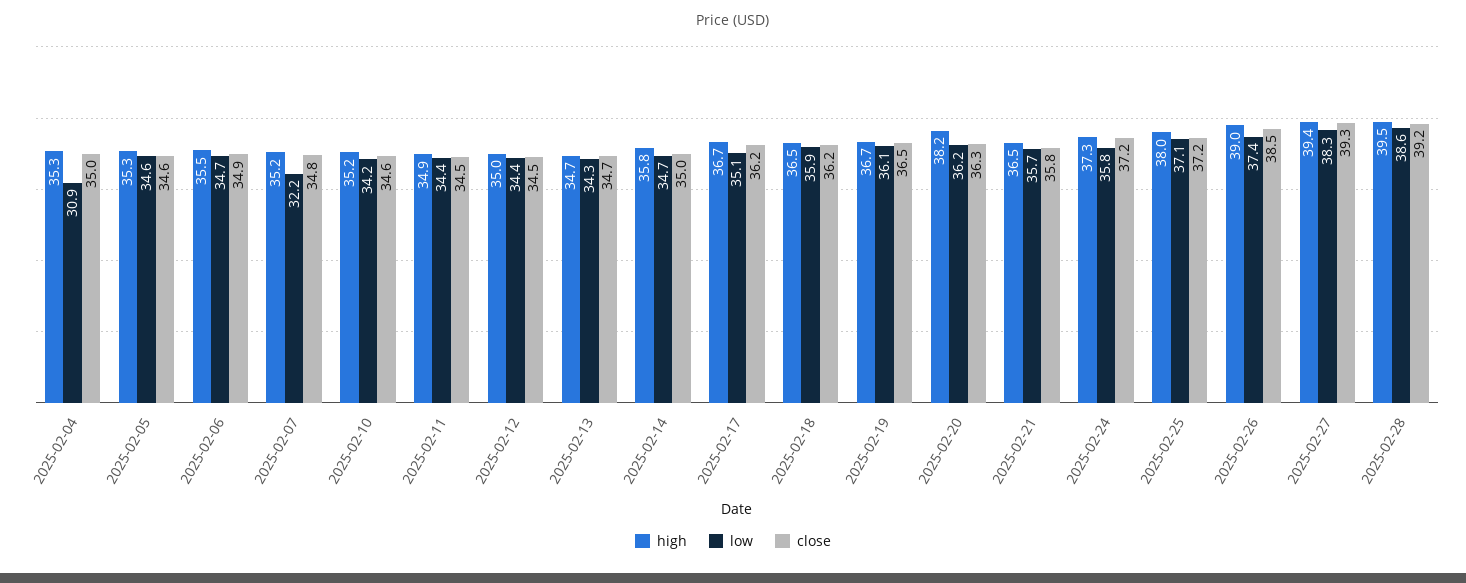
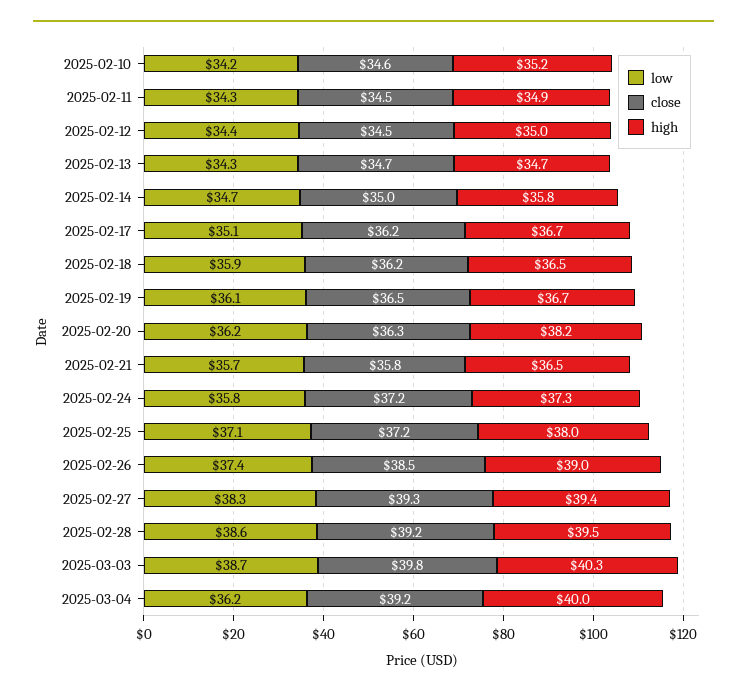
high, 2025-02-04: 35.3 -> none
low, 2025-02-04: 30.9 -> none
close, 2025-02-04: 35 -> none
high, 2025-02-05: 35.3 -> none
low, 2025-02-05: 34.6 -> none
close, 2025-02-05: 34.6 -> none
high, 2025-02-06: 35.5 -> none
low, 2025-02-06: 34.7 -> none
close, 2025-02-06: 34.9 -> none
high, 2025-02-07: 35.2 -> none
low, 2025-02-07: 32.2 -> none
close, 2025-02-07: 34.8 -> none
low, 2025-02-11: 34.4 -> 34.3
low, 2025-03-03: none -> 38.7
close, 2025-03-03: none -> 39.8
high, 2025-03-03: none -> 40.3
low, 2025-03-04: none -> 36.2
close, 2025-03-04: none -> 39.2
high, 2025-03-04: none -> 40

